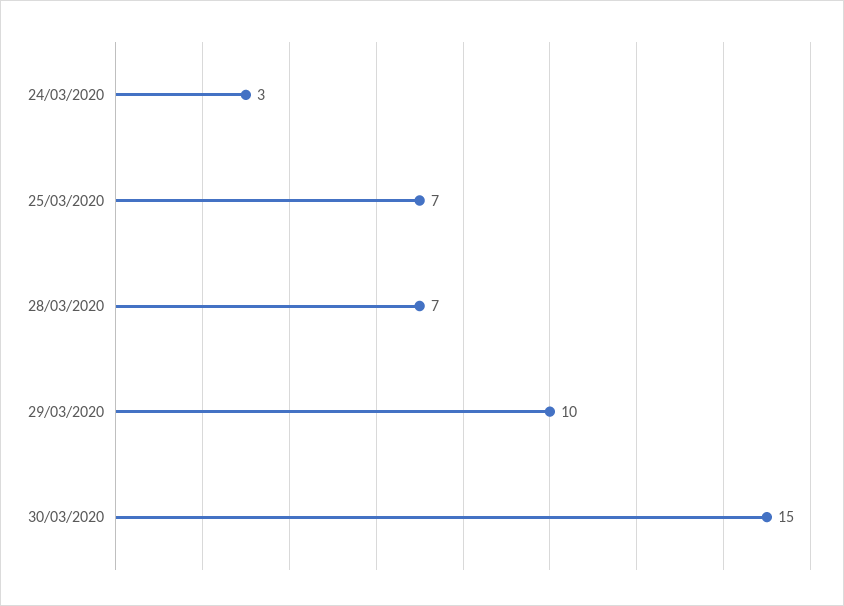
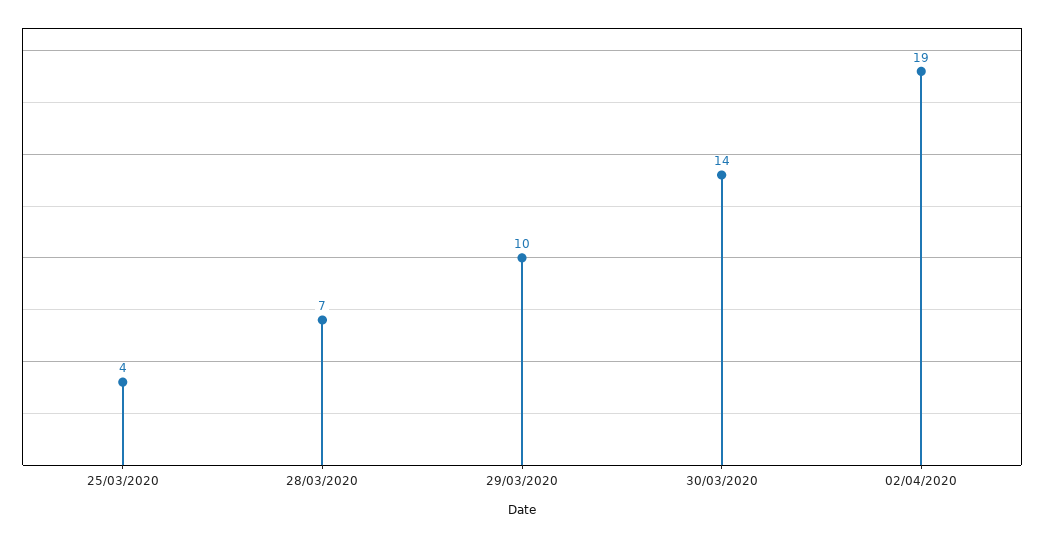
24/03/2020: 3 -> none
25/03/2020: 7 -> 4
30/03/2020: 15 -> 14
02/04/2020: none -> 19

